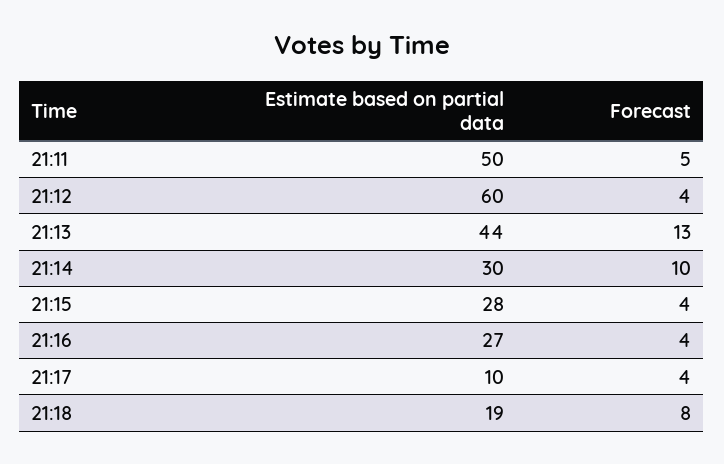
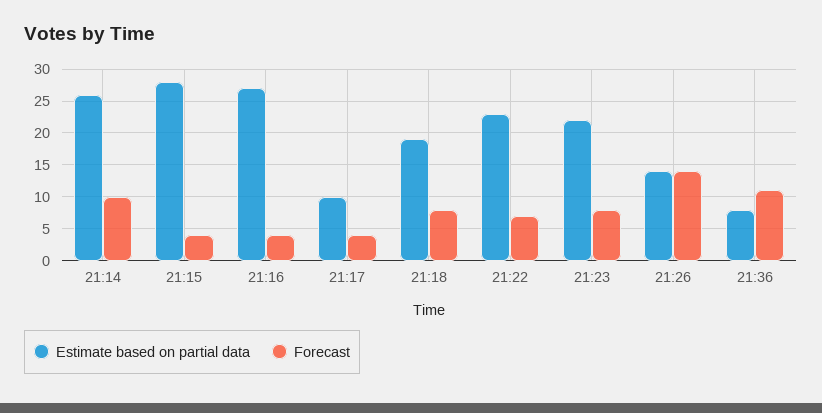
Estimate based on partial data, 21:11: 50 -> none
Forecast, 21:11: 5 -> none
Estimate based on partial data, 21:12: 60 -> none
Forecast, 21:12: 4 -> none
Estimate based on partial data, 21:13: 44 -> none
Forecast, 21:13: 13 -> none
Estimate based on partial data, 21:14: 30 -> 26
Estimate based on partial data, 21:22: none -> 23
Forecast, 21:22: none -> 7
Estimate based on partial data, 21:23: none -> 22
Forecast, 21:23: none -> 8
Estimate based on partial data, 21:26: none -> 14
Forecast, 21:26: none -> 14
Estimate based on partial data, 21:36: none -> 8
Forecast, 21:36: none -> 11

